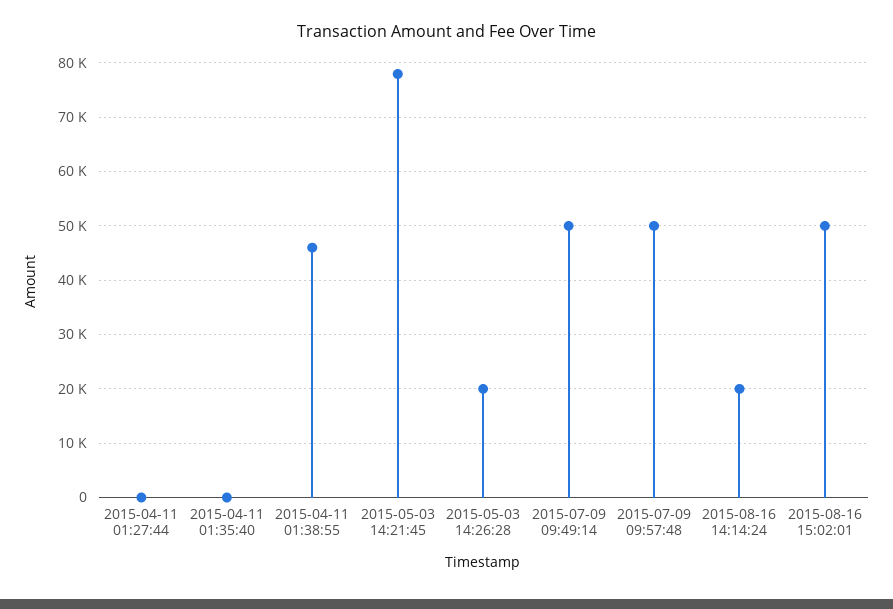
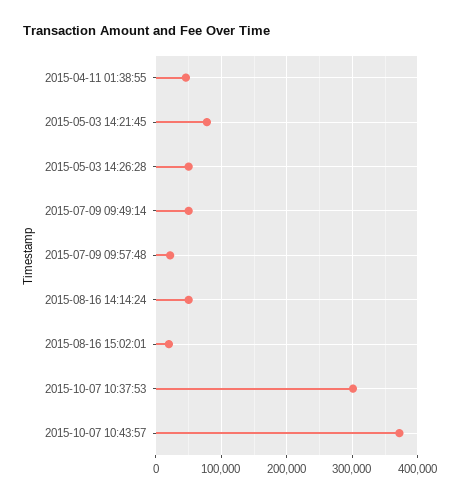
2015-04-11 01:27:44: 0 -> none
2015-04-11 01:35:40: 0 -> none
2015-05-03 14:26:28: 20000 -> 50000
2015-07-09 09:57:48: 50000 -> 20000
2015-08-16 14:14:24: 20000 -> 50000
2015-08-16 15:02:01: 50000 -> 20000
2015-10-07 10:37:53: none -> 300000
2015-10-07 10:43:57: none -> 370000

